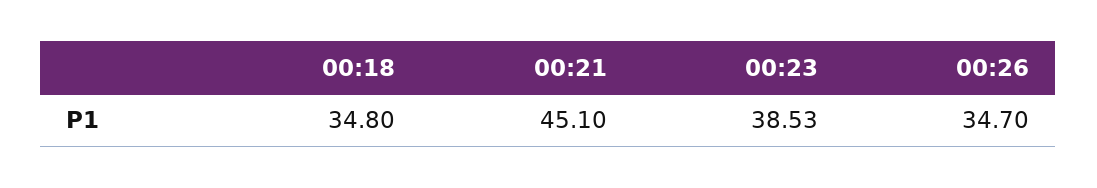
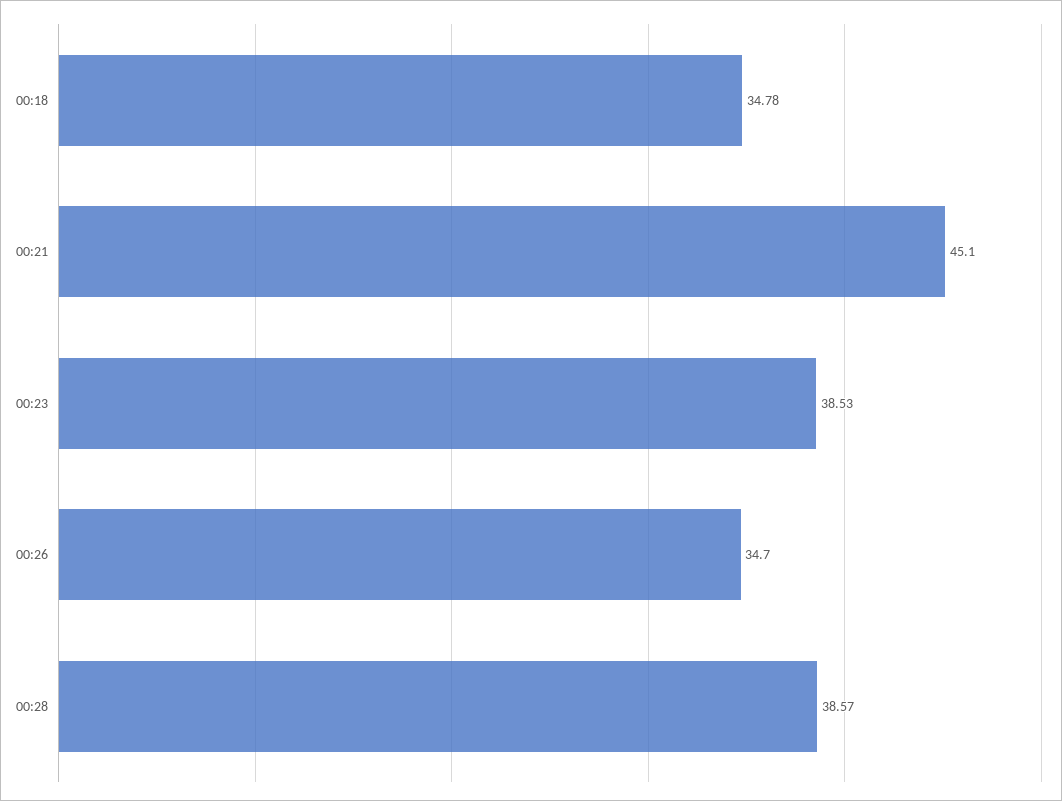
00:18: 34.8 -> 34.78
00:28: none -> 38.57

